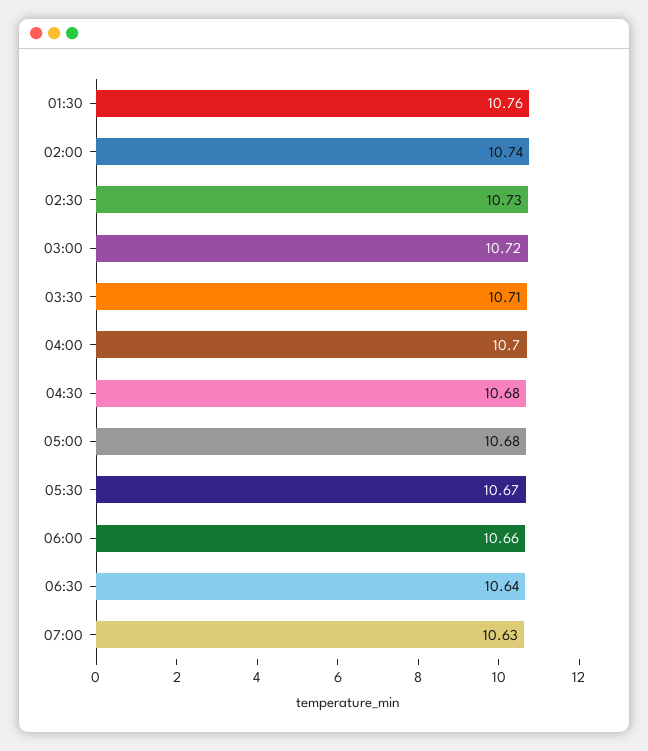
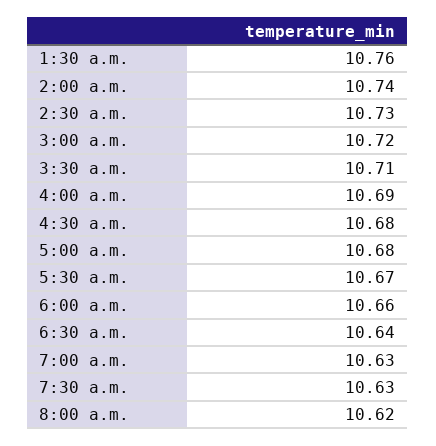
04:00: 10.7 -> 10.69
7:30 a.m.: none -> 10.63
8:00 a.m.: none -> 10.62

